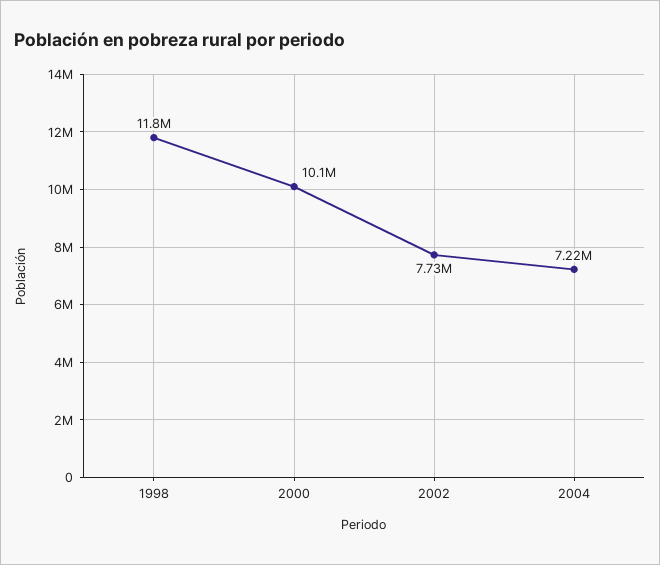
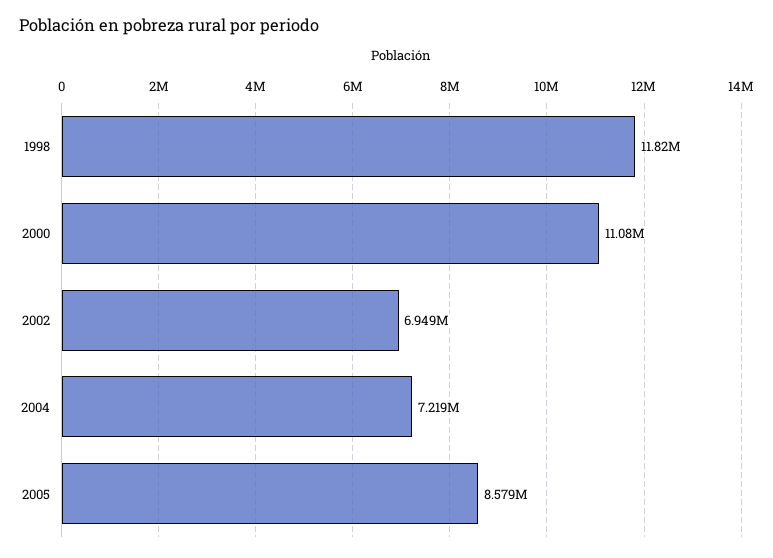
2000: 10100000 -> 11080000
2002: 7730000 -> 6949000
2005: none -> 8579000

